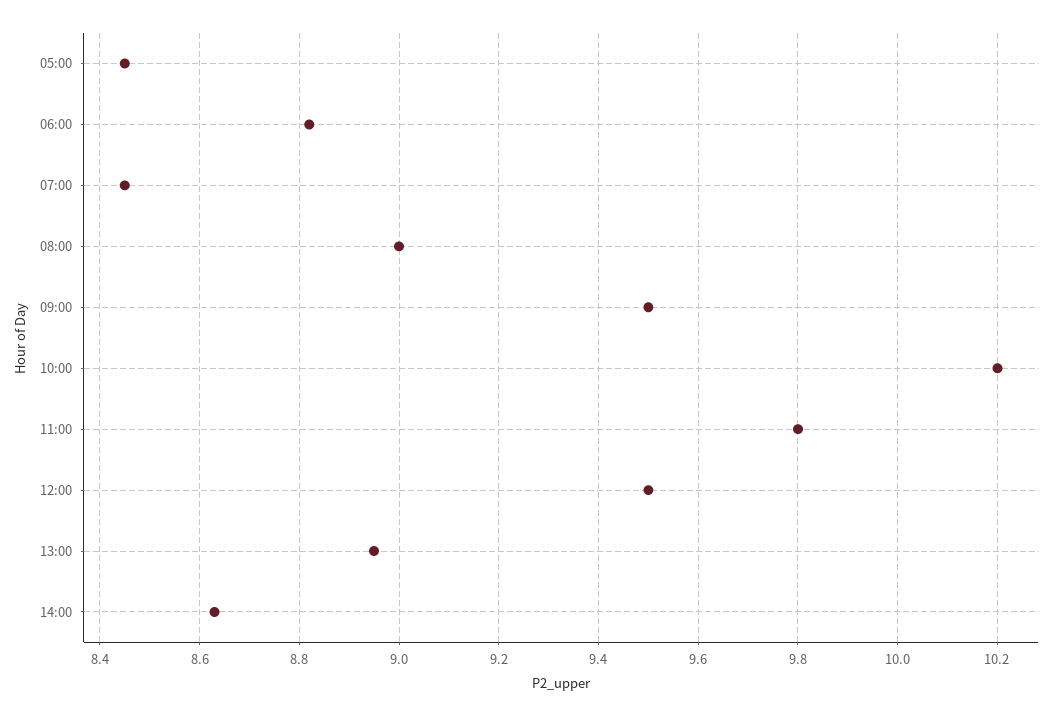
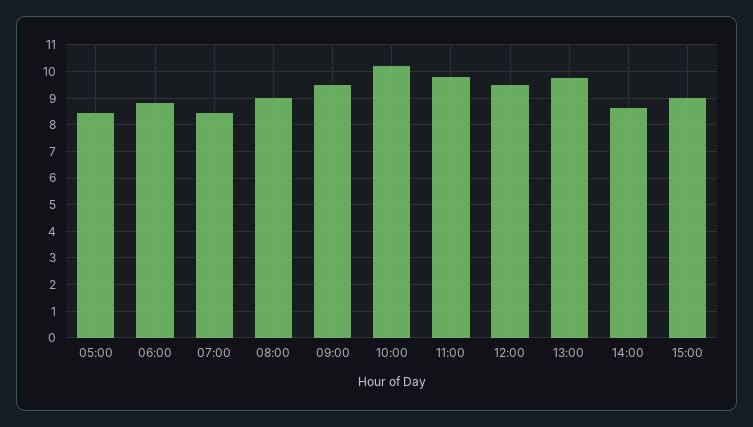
13:00: 8.95 -> 9.75
15:00: none -> 9

